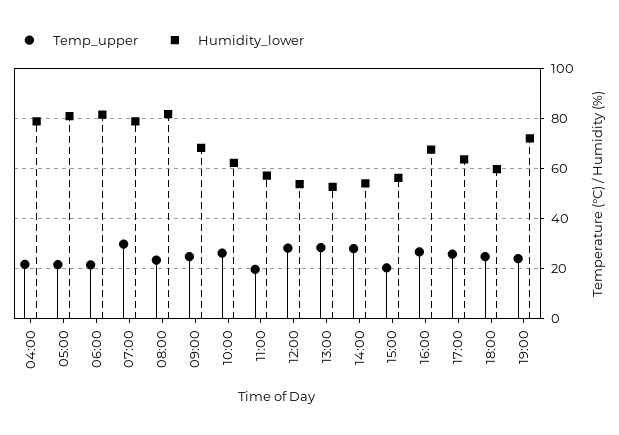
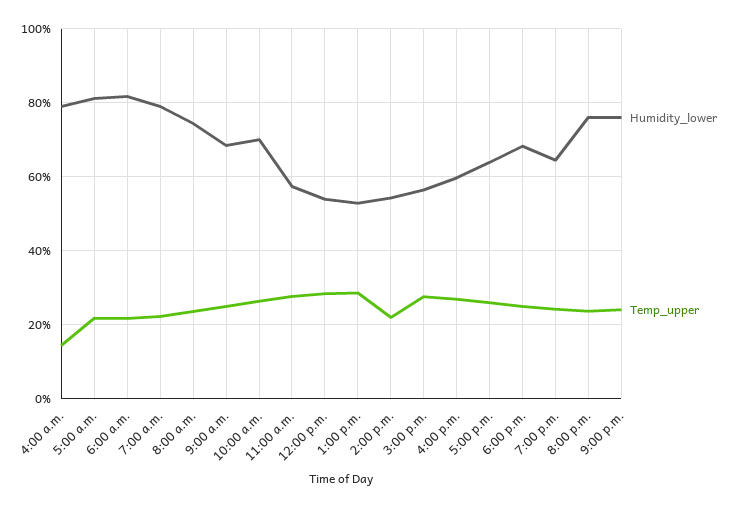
Temp_upper, 04:00: 22.5 -> 14
Temp_upper, 07:00: 30 -> 22
Humidity_lower, 08:00: 82.5 -> 74
Humidity_lower, 10:00: 62.5 -> 70
Temp_upper, 11:00: 20 -> 28
Temp_upper, 14:00: 27.5 -> 22
Temp_upper, 15:00: 20 -> 28
Humidity_lower, 16:00: 67.5 -> 60
Humidity_lower, 18:00: 60 -> 68
Humidity_lower, 19:00: 72.5 -> 64
Humidity_lower, 8:00 p.m.: none -> 76
Temp_upper, 8:00 p.m.: none -> 24
Humidity_lower, 9:00 p.m.: none -> 76
Temp_upper, 9:00 p.m.: none -> 24

